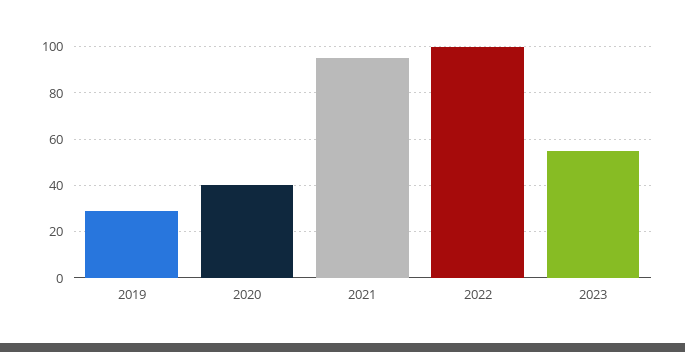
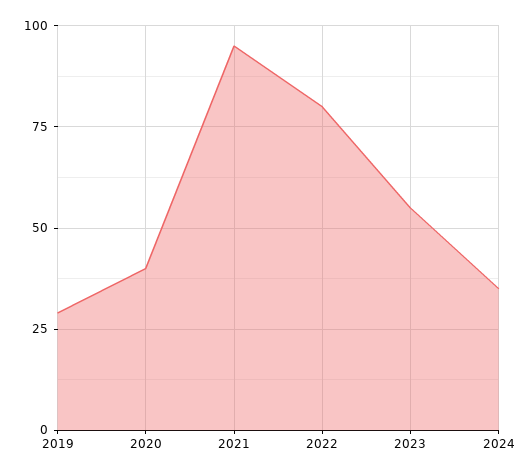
2022: 100 -> 80
2024: none -> 35

